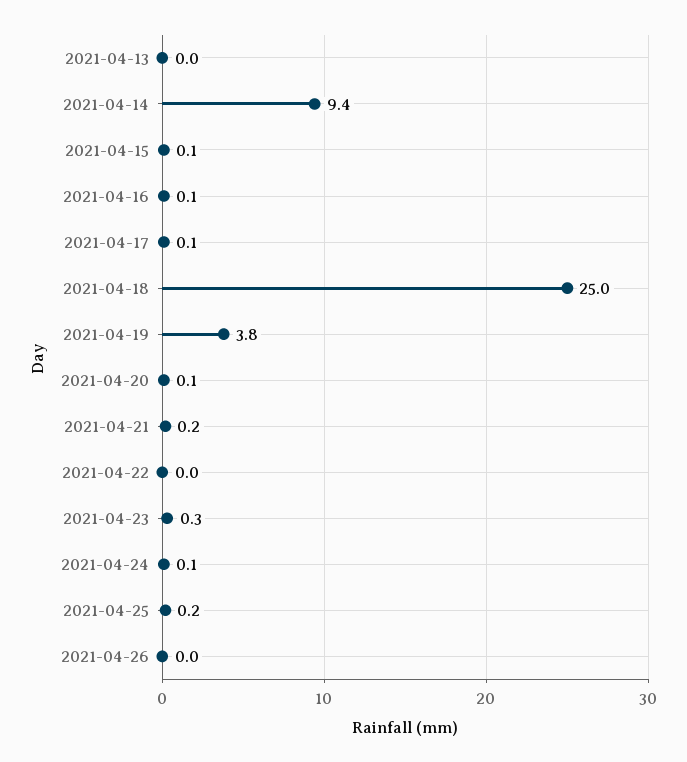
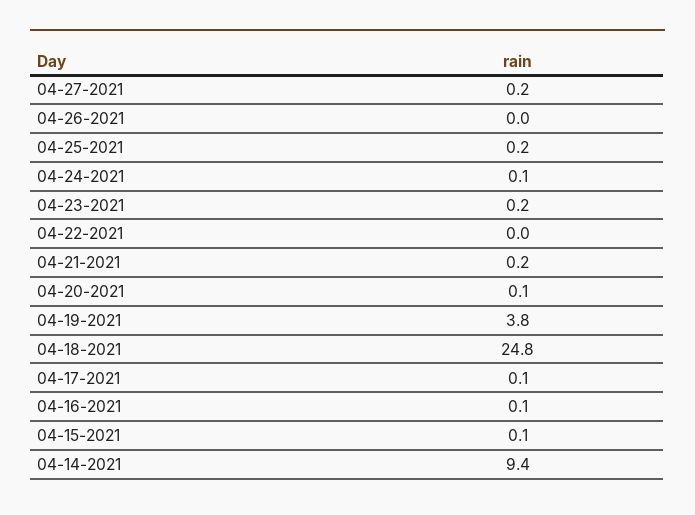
2021-04-13: 0 -> none
2021-04-18: 25 -> 24.8
2021-04-23: 0.3 -> 0.2
04-27-2021: none -> 0.2

